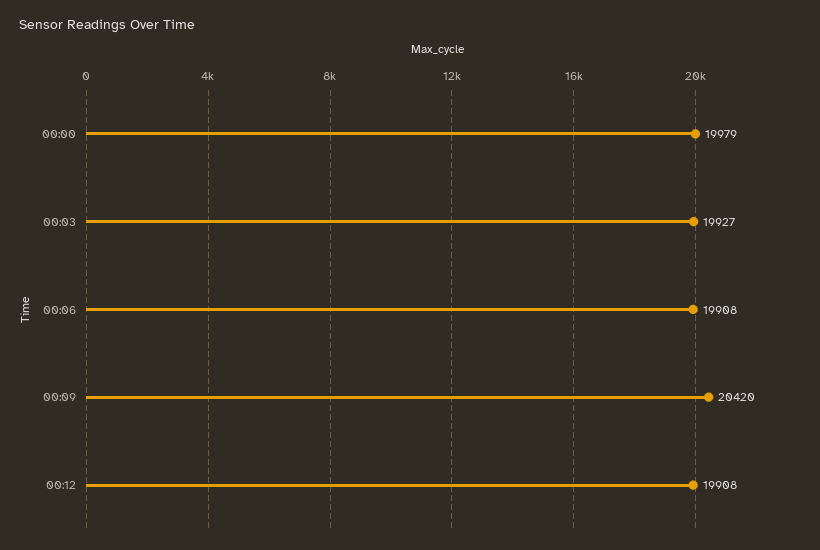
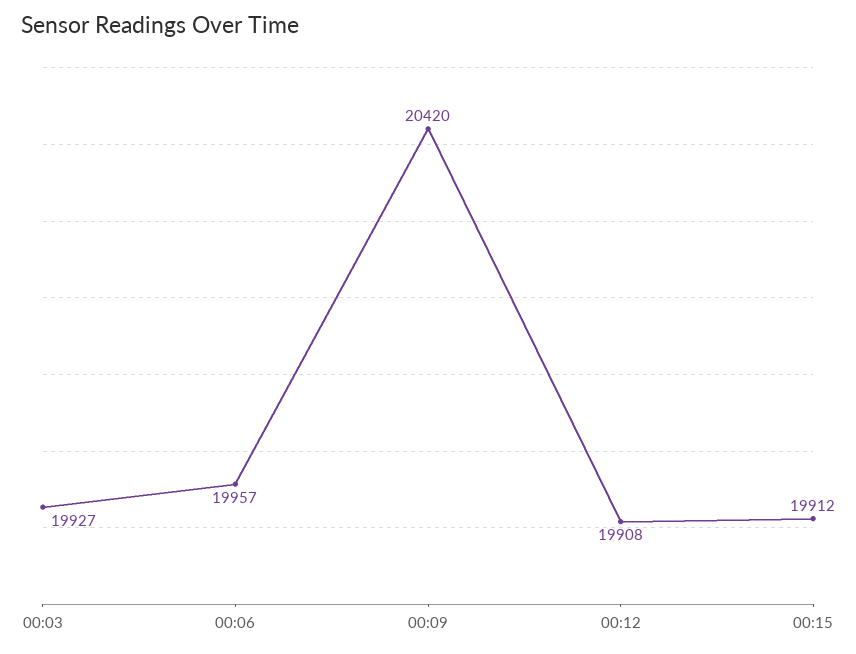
00:00: 19979 -> none
00:06: 19908 -> 19957
00:15: none -> 19912

